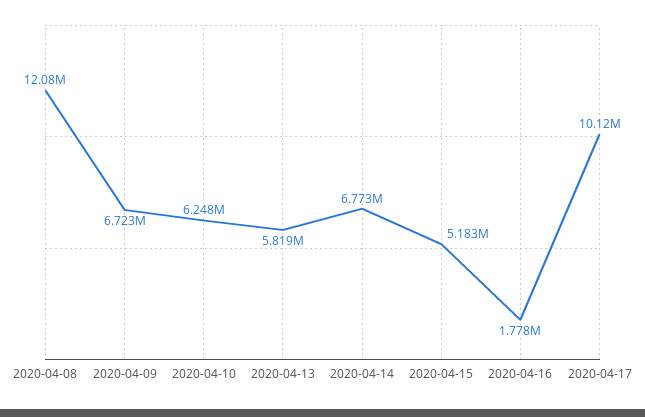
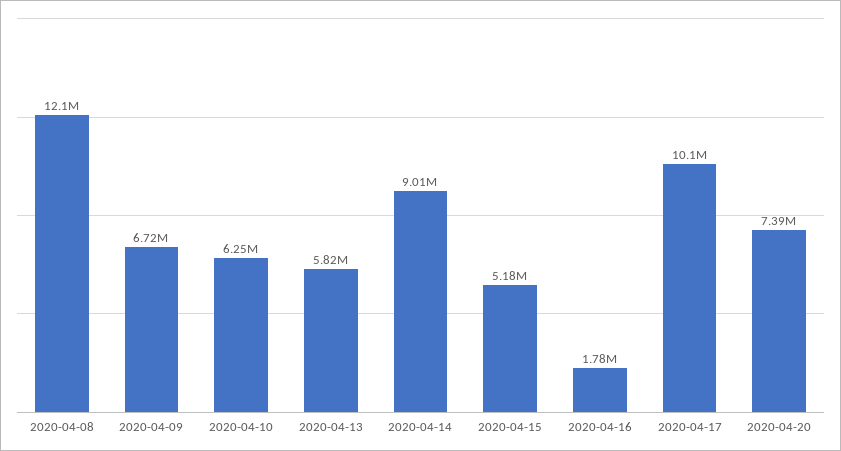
2020-04-14: 6773000 -> 9010000
2020-04-20: none -> 7390000

